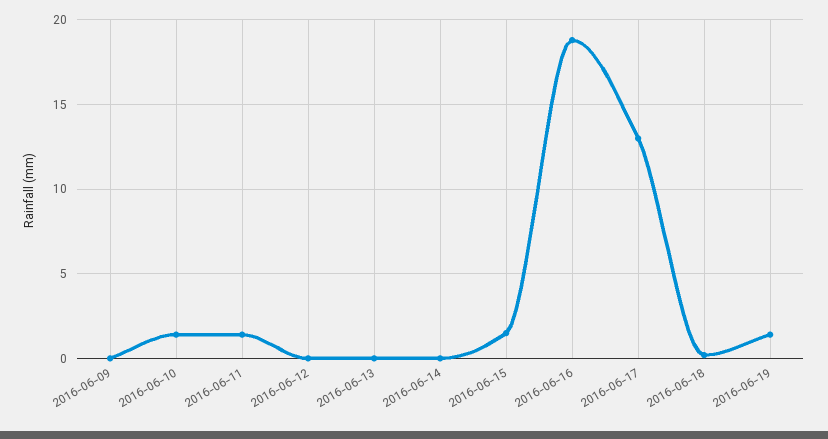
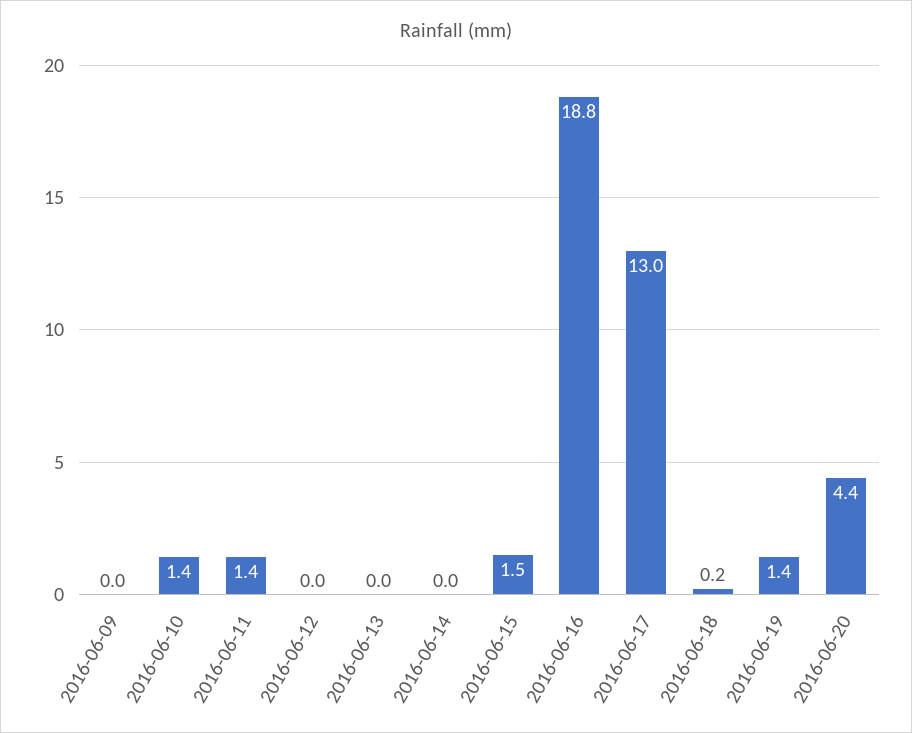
2016-06-20: none -> 4.4

